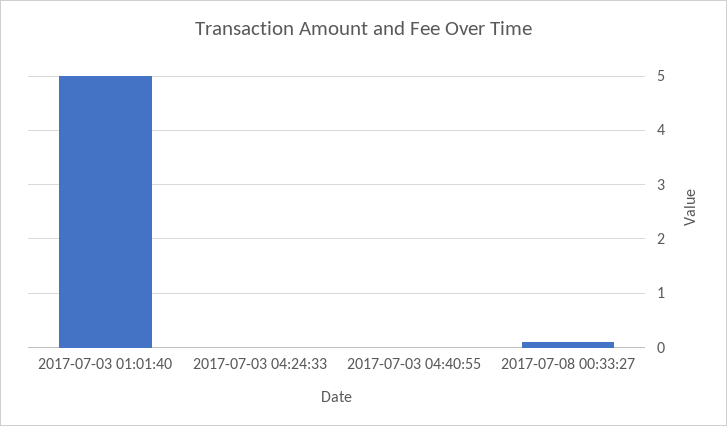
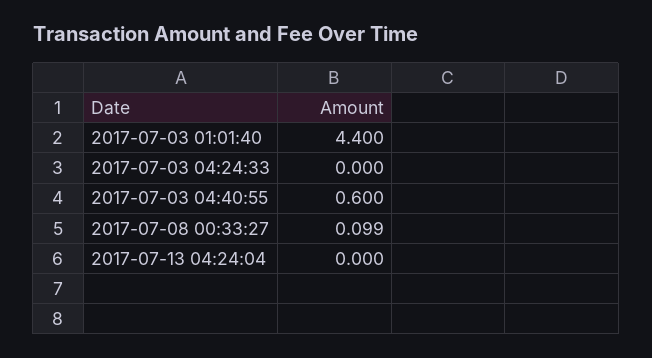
2017-07-03 01:01:40: 5 -> 4.4
2017-07-03 04:40:55: 0 -> 0.6
2017-07-13 04:24:04: none -> 0

